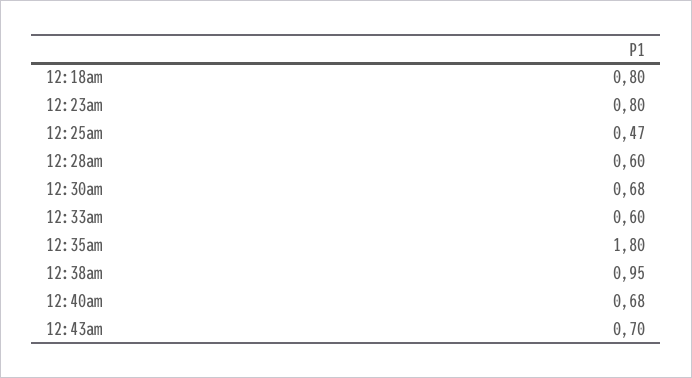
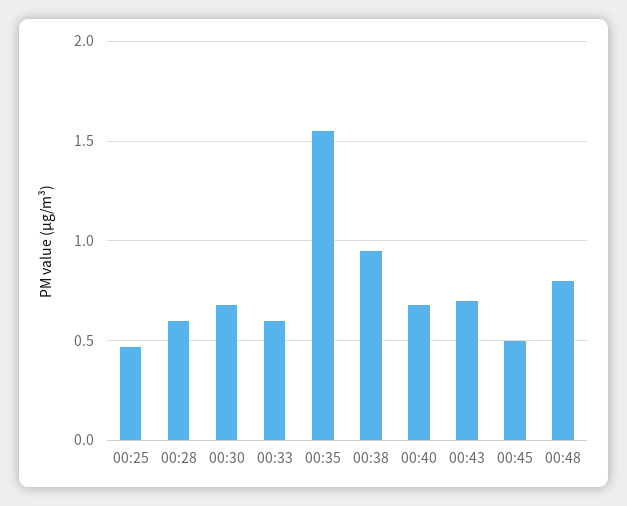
12:18am: 0.8 -> none
12:23am: 0.8 -> none
12:35am: 1.8 -> 1.55
00:45: none -> 0.5
00:48: none -> 0.8

